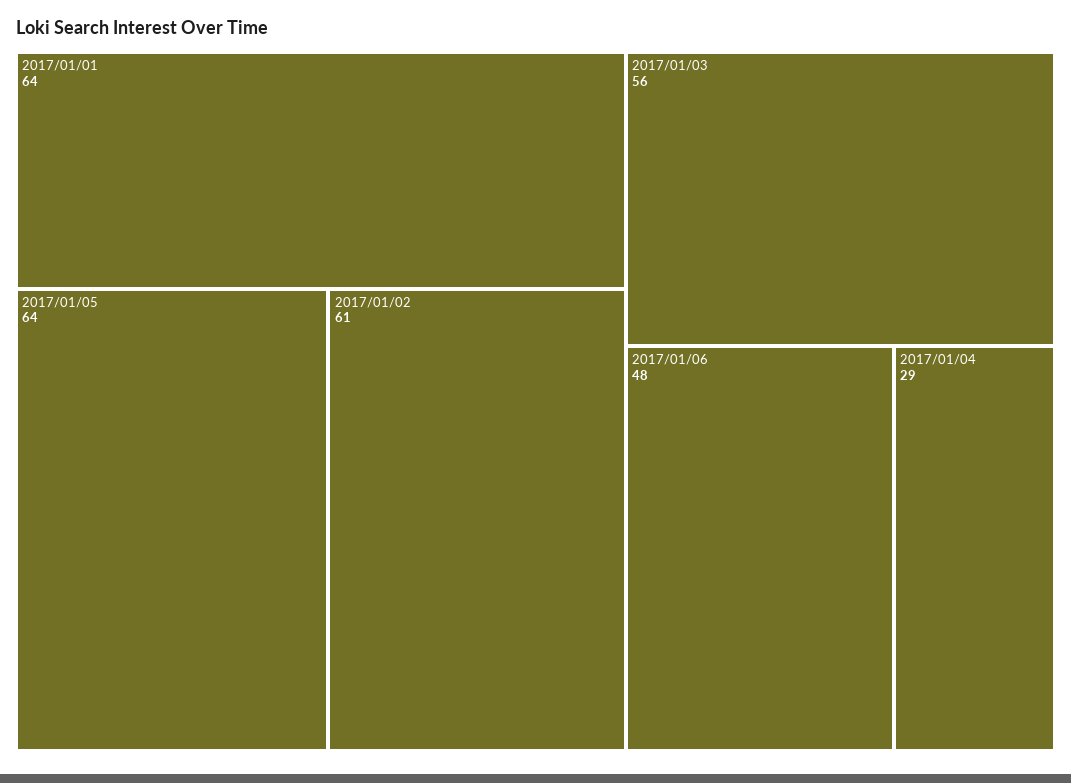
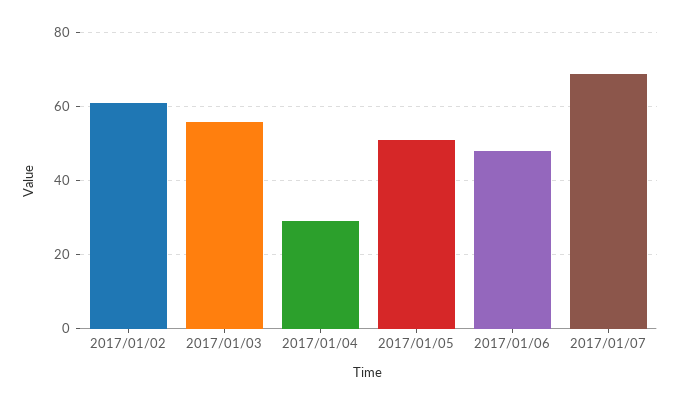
2017/01/01: 64 -> none
2017/01/05: 64 -> 50
2017/01/07: none -> 70

